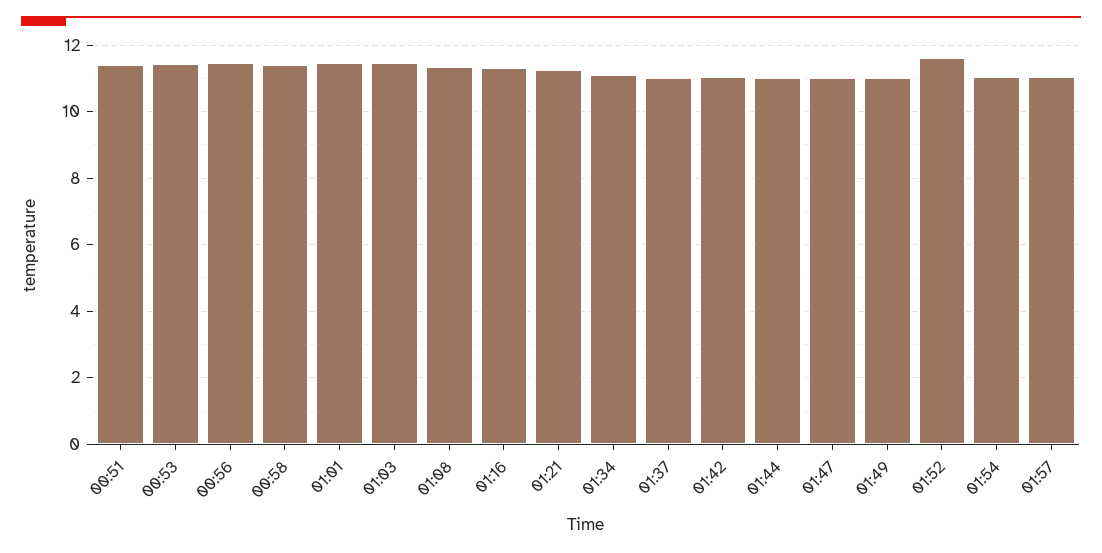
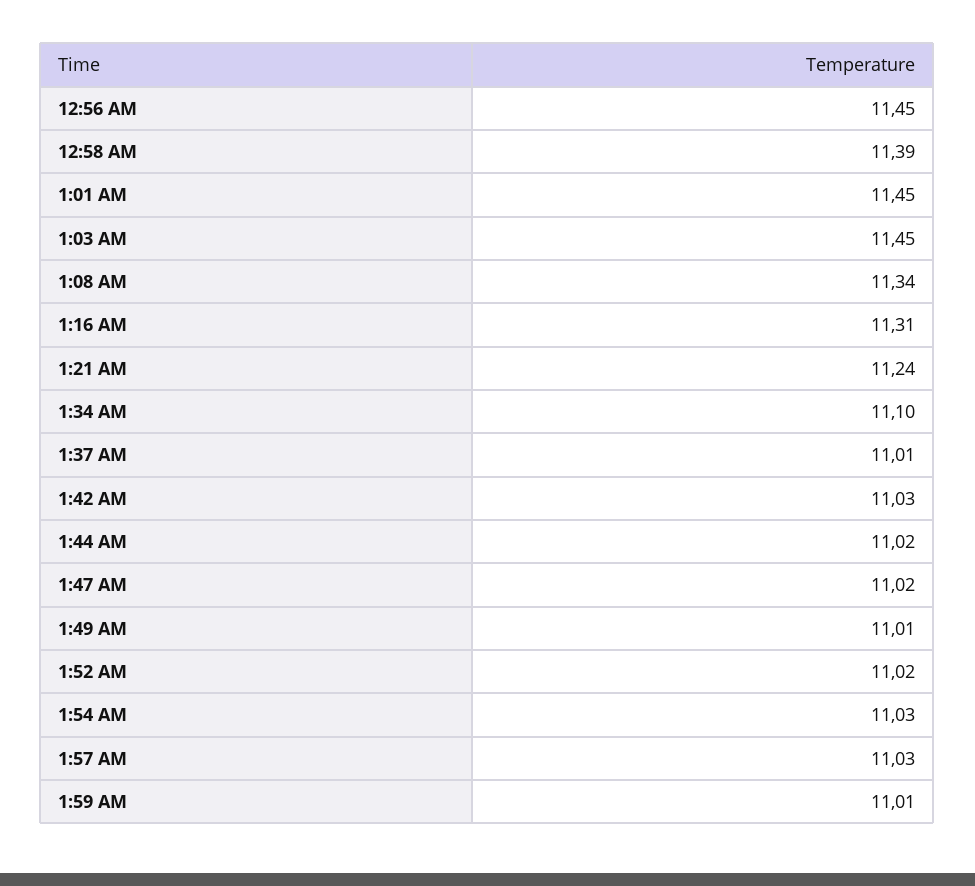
00:51: 11.4 -> none
00:53: 11.4 -> none
01:52: 11.6 -> 11.02
1:59 AM: none -> 11.01

